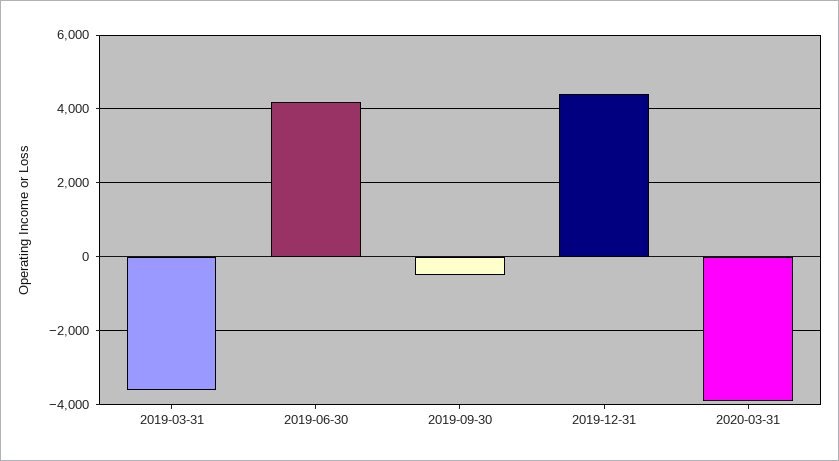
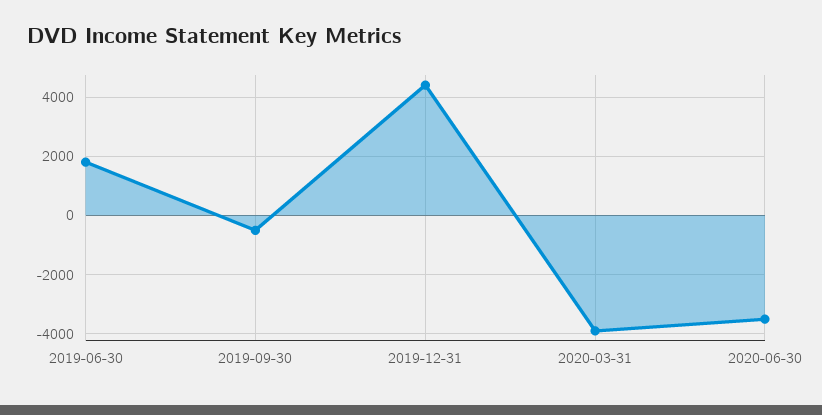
2019-03-31: -3600 -> none
2019-06-30: 4200 -> 1750
2020-06-30: none -> -3500

